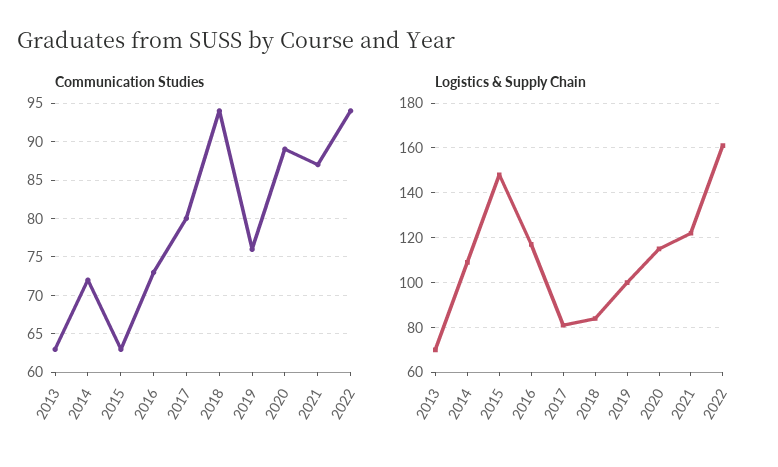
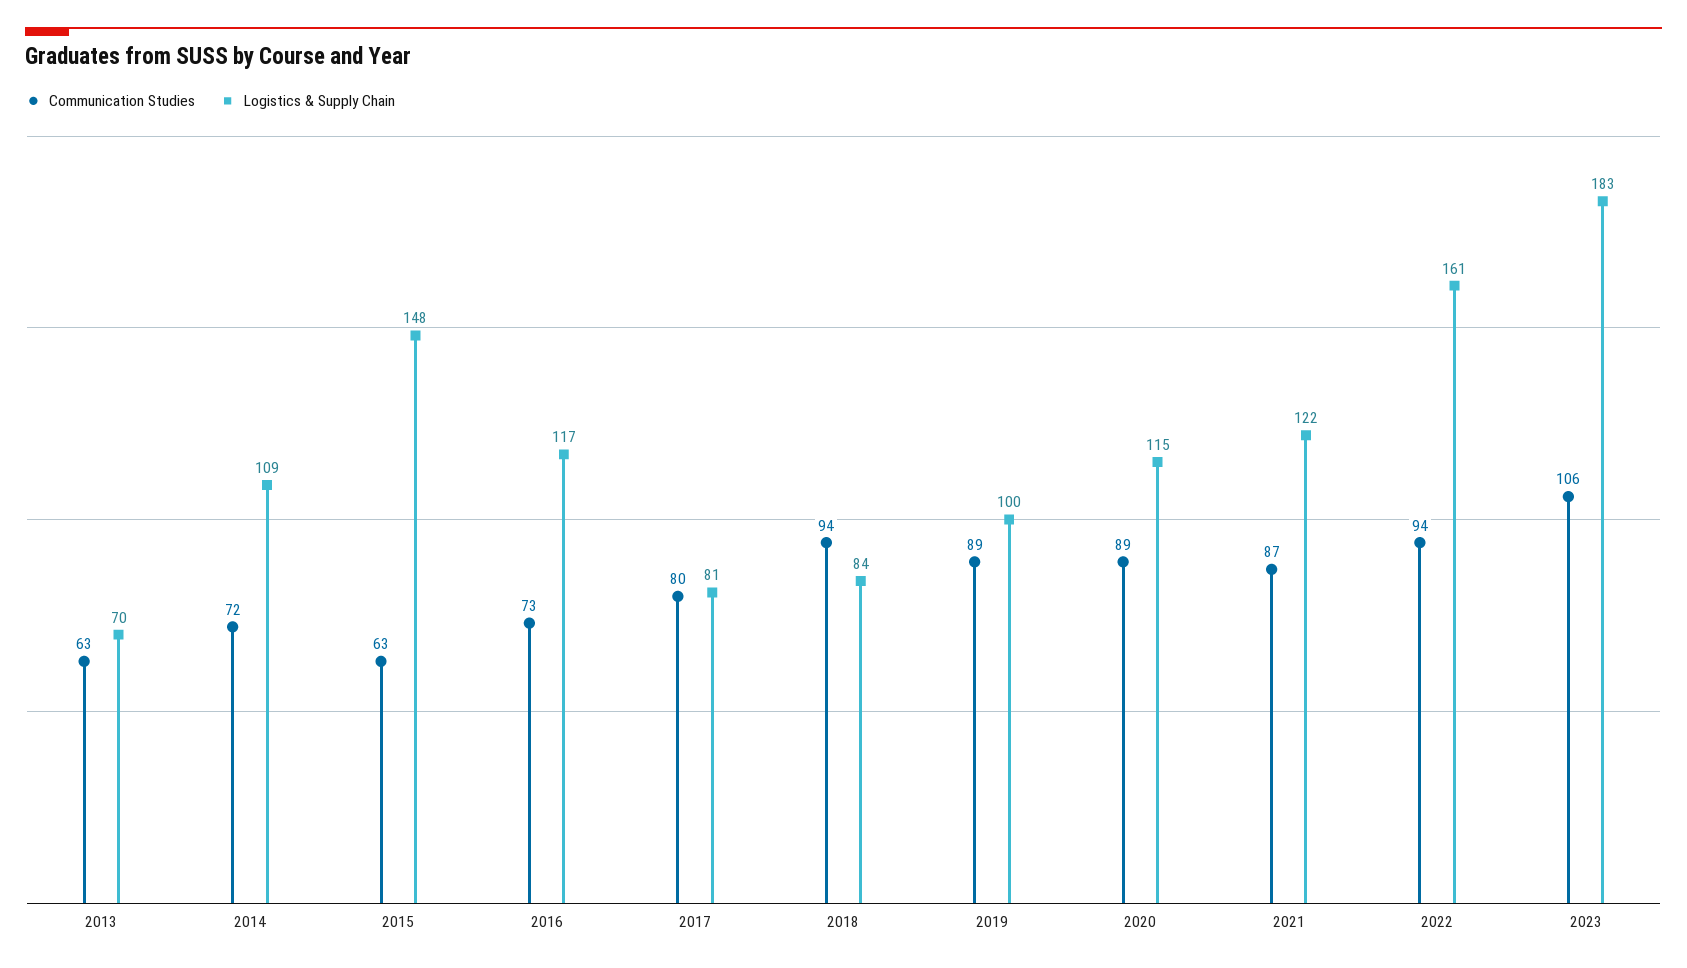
Communication Studies, 2019: 76 -> 89
Communication Studies, 2023: none -> 106
Logistics & Supply Chain, 2023: none -> 183

